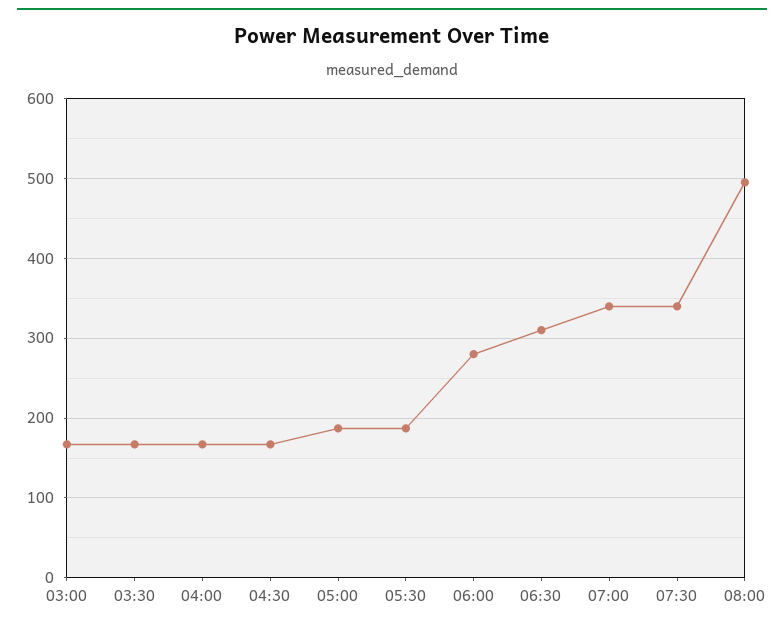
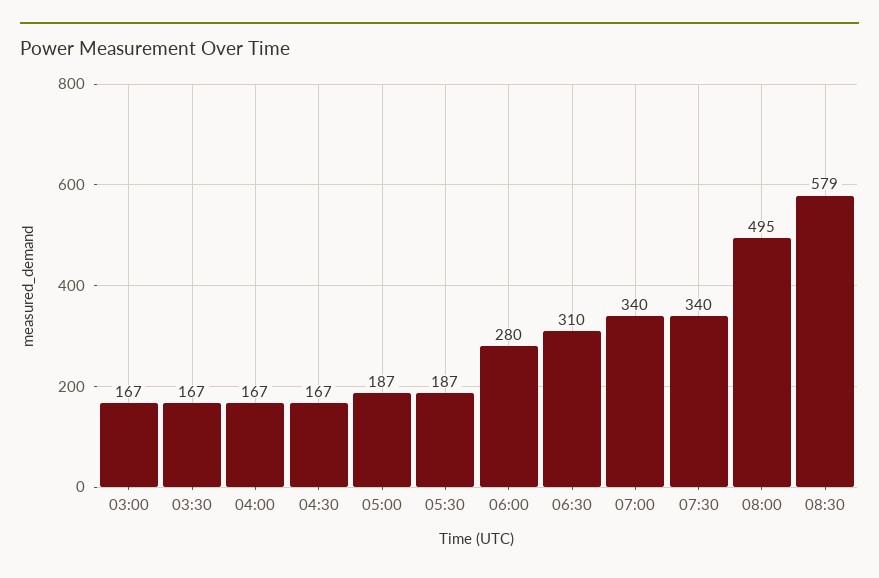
08:30: none -> 579

